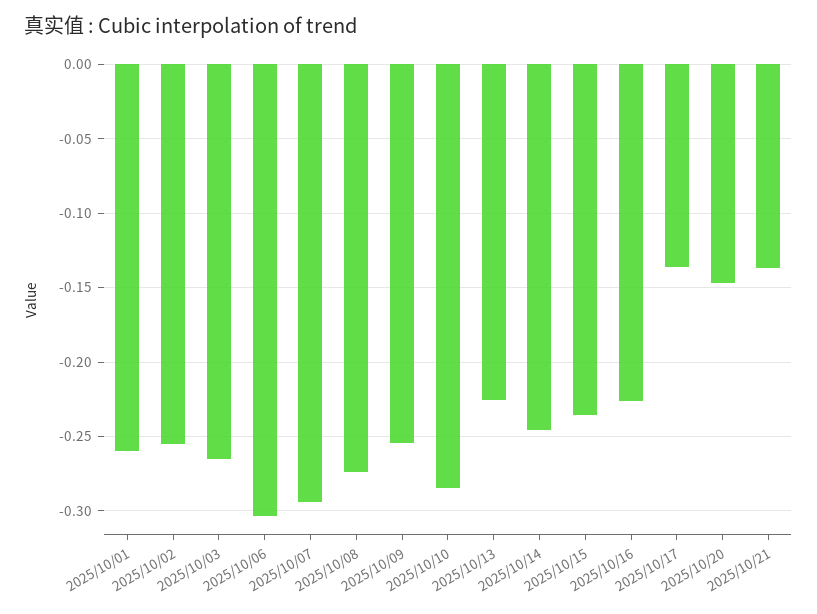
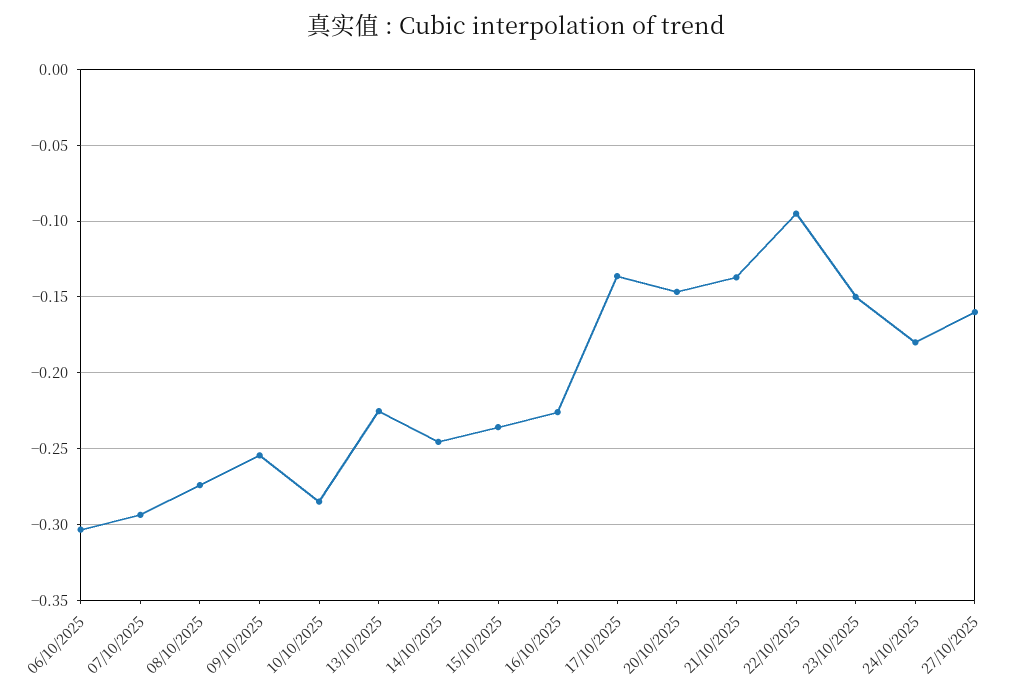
2025/10/01: -0.26 -> none
2025/10/02: -0.255 -> none
2025/10/03: -0.265 -> none
22/10/2025: none -> -0.095
23/10/2025: none -> -0.15
24/10/2025: none -> -0.18
27/10/2025: none -> -0.16

